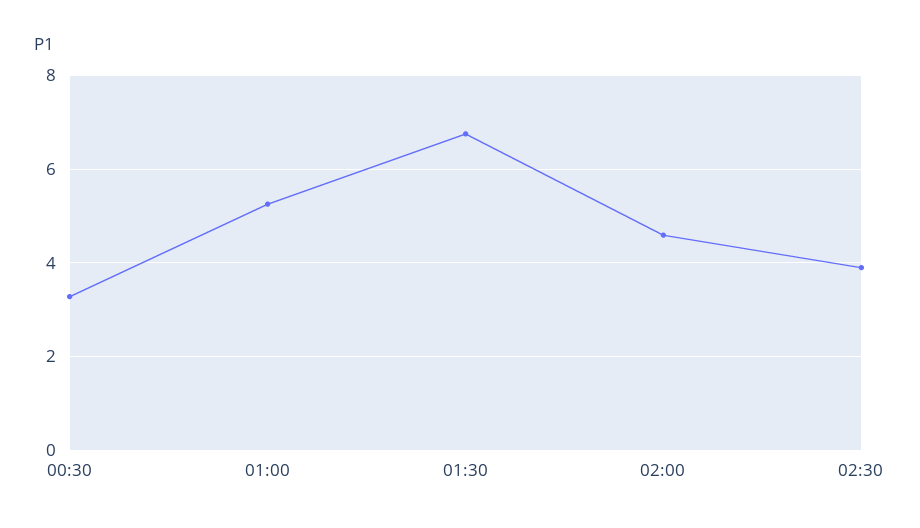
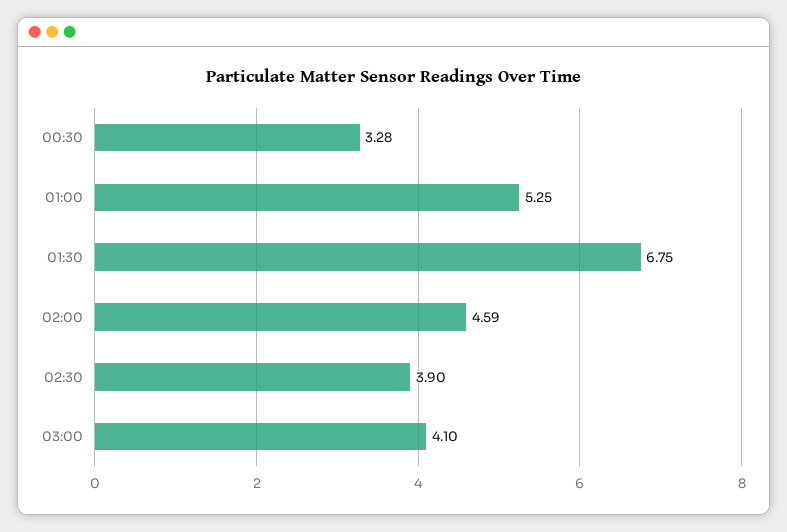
03:00: none -> 4.1

